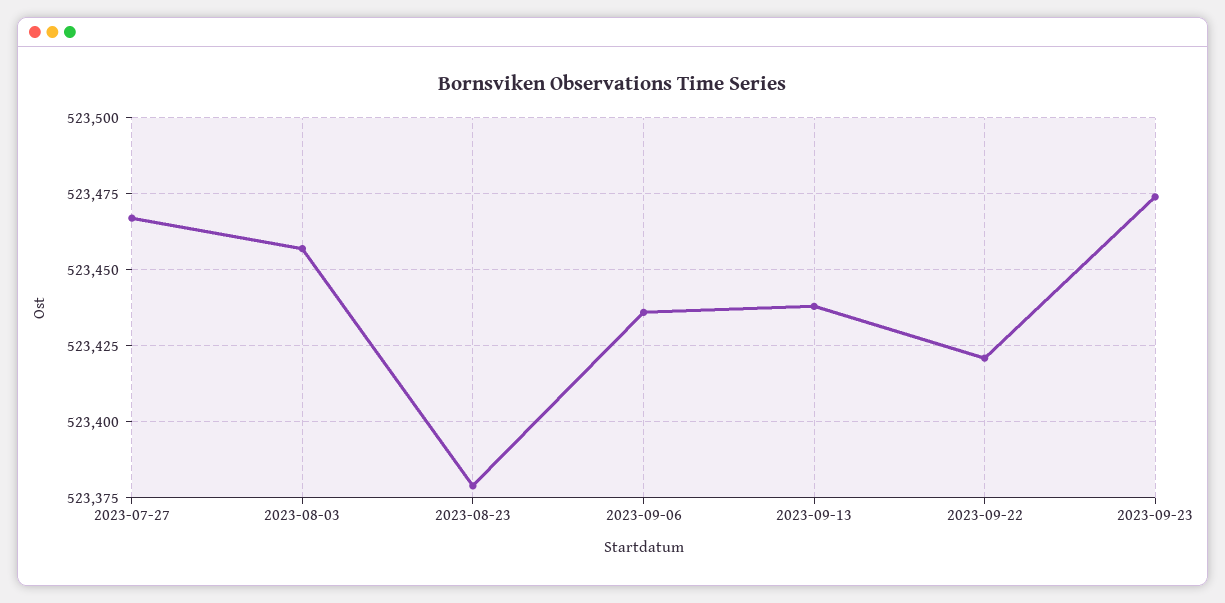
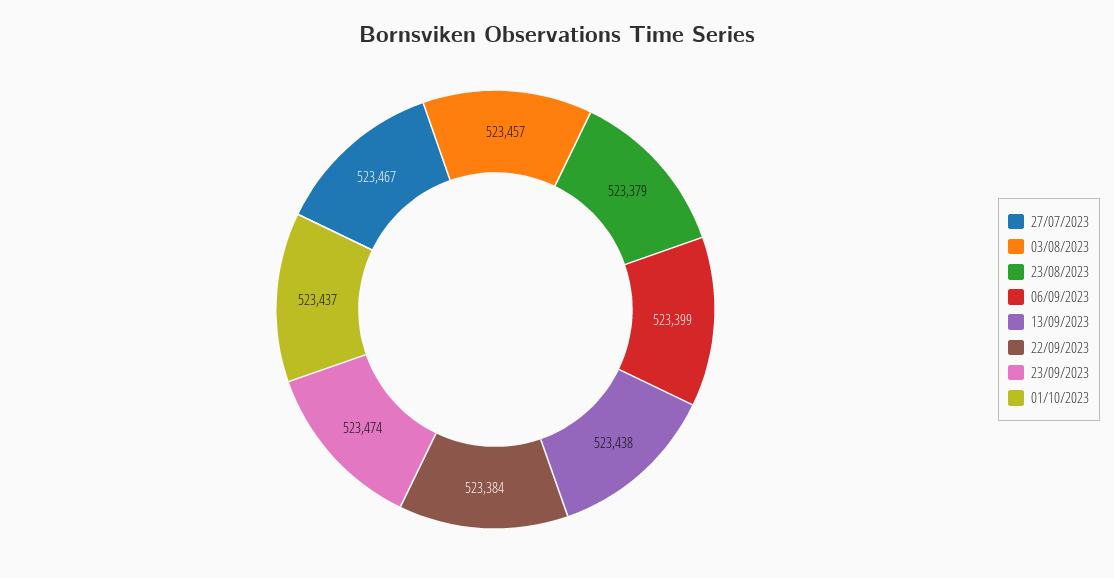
2023-09-06: 523435 -> 523399
2023-09-22: 523420 -> 523384
01/10/2023: none -> 523437

